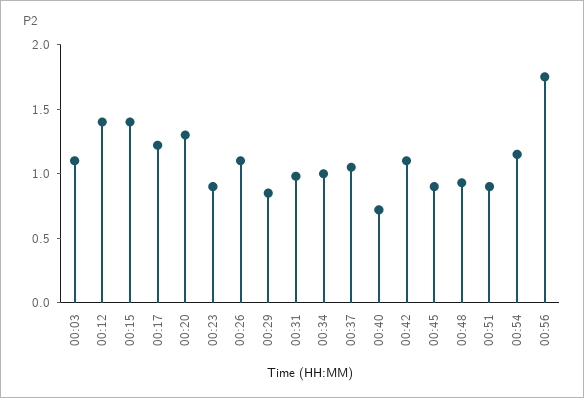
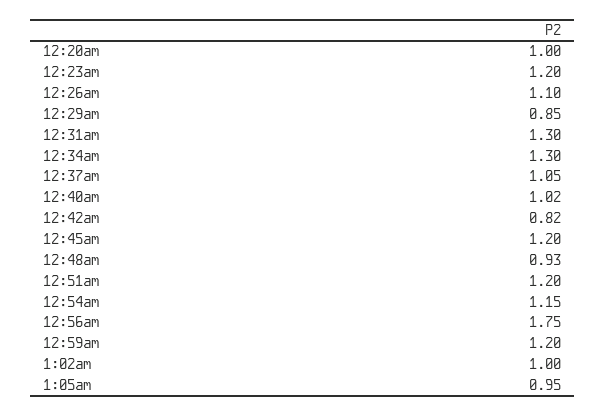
00:03: 1.1 -> none
00:12: 1.4 -> none
00:15: 1.4 -> none
00:17: 1.2 -> none
00:20: 1.3 -> 1
00:23: 0.9 -> 1.2
00:31: 1 -> 1.3
00:34: 1 -> 1.3
00:40: 0.7 -> 1.02
00:42: 1.1 -> 0.82
00:45: 0.9 -> 1.2
00:51: 0.9 -> 1.2
12:59am: none -> 1.2
1:02am: none -> 1
1:05am: none -> 0.95

